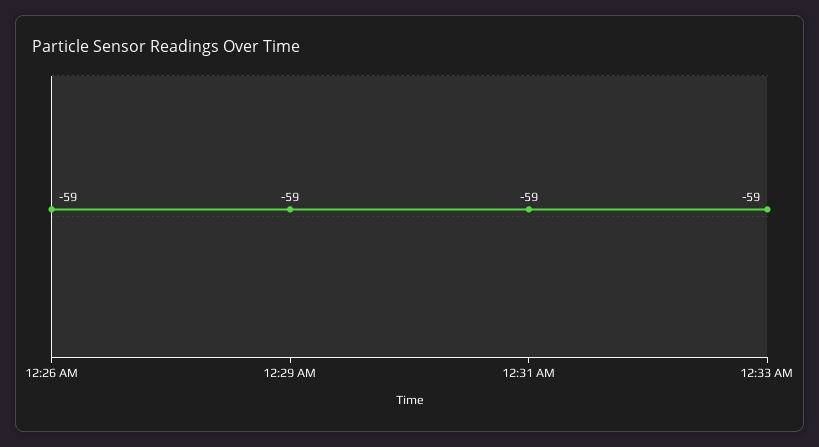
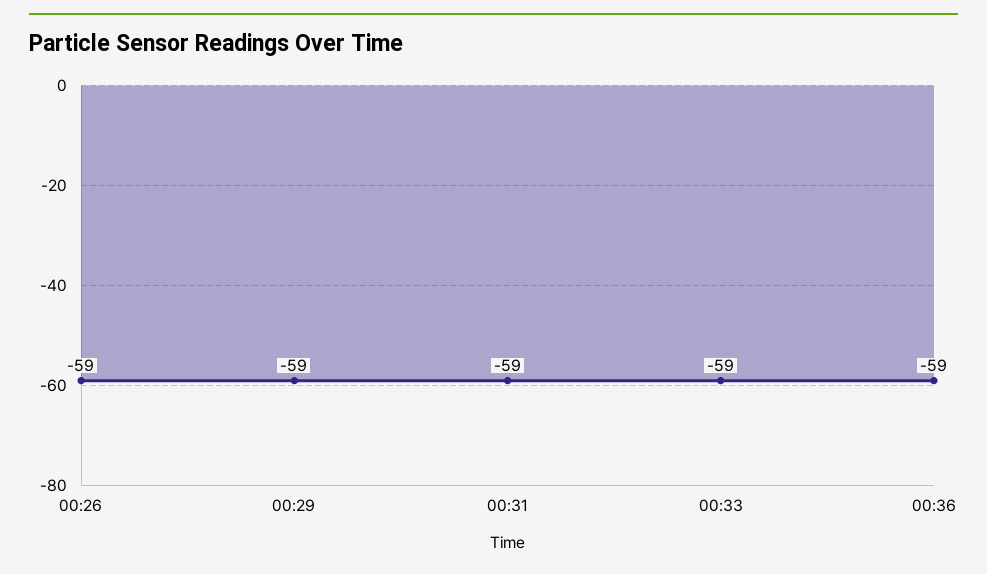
00:36: none -> -59

